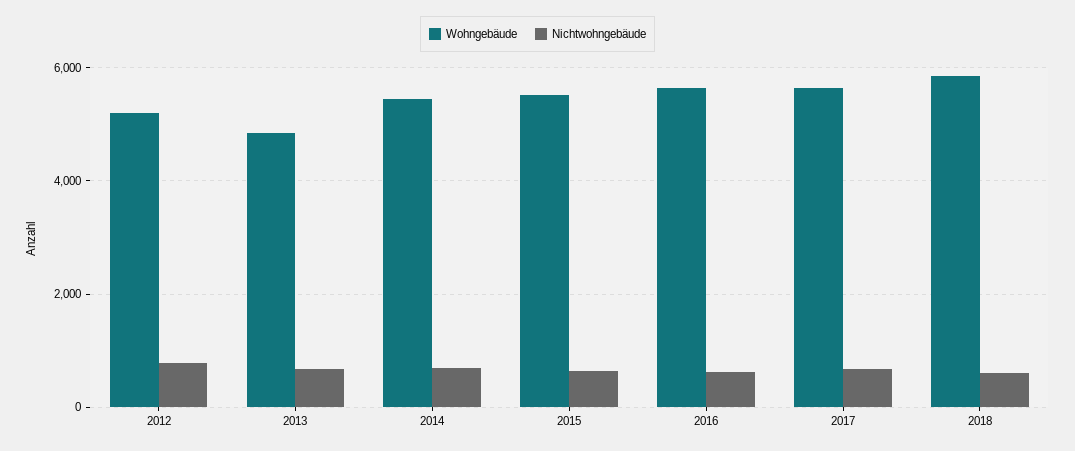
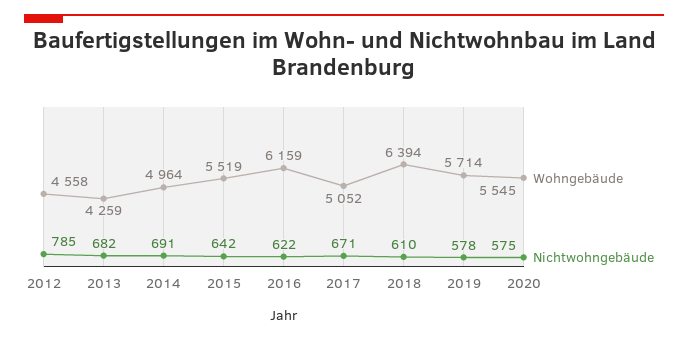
Wohngebäude, 2012: 5200 -> 4558
Wohngebäude, 2013: 4800 -> 4259
Wohngebäude, 2014: 5400 -> 4964
Wohngebäude, 2016: 5600 -> 6159
Wohngebäude, 2017: 5600 -> 5052
Wohngebäude, 2018: 5800 -> 6394
Wohngebäude, 2019: none -> 5714
Nichtwohngebäude, 2019: none -> 578
Wohngebäude, 2020: none -> 5545
Nichtwohngebäude, 2020: none -> 575

